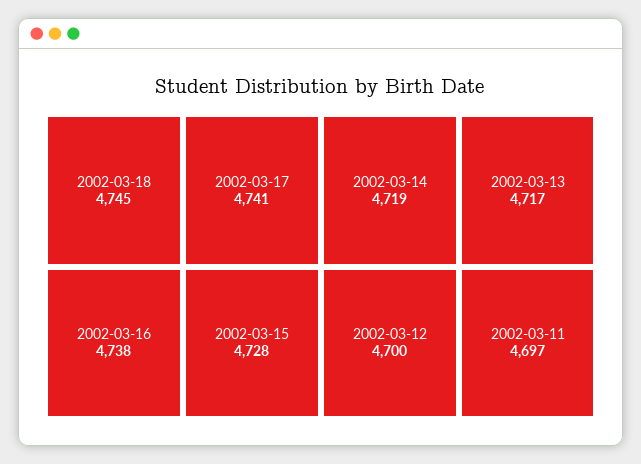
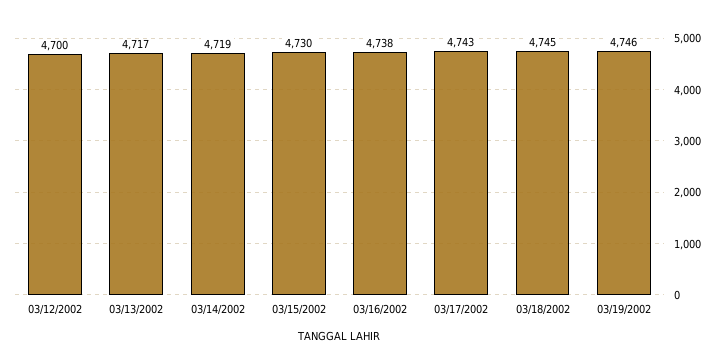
2002-03-17: 4741 -> 4743
2002-03-15: 4728 -> 4730
2002-03-11: 4697 -> none
03/19/2002: none -> 4746

